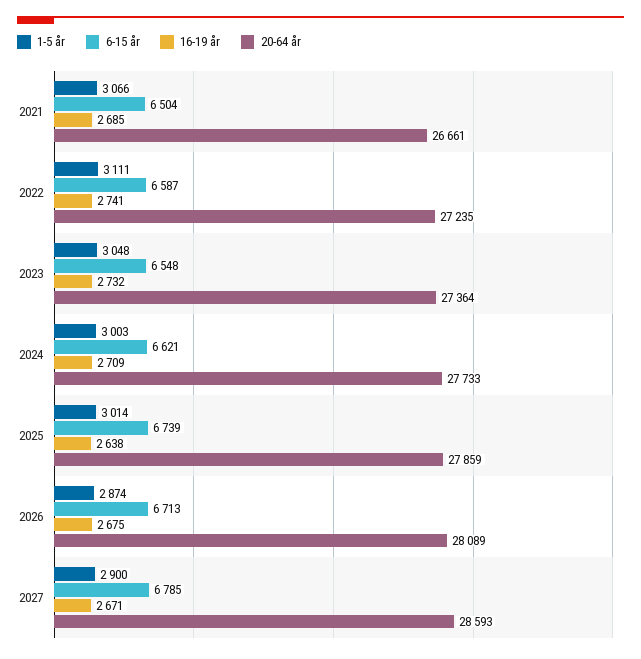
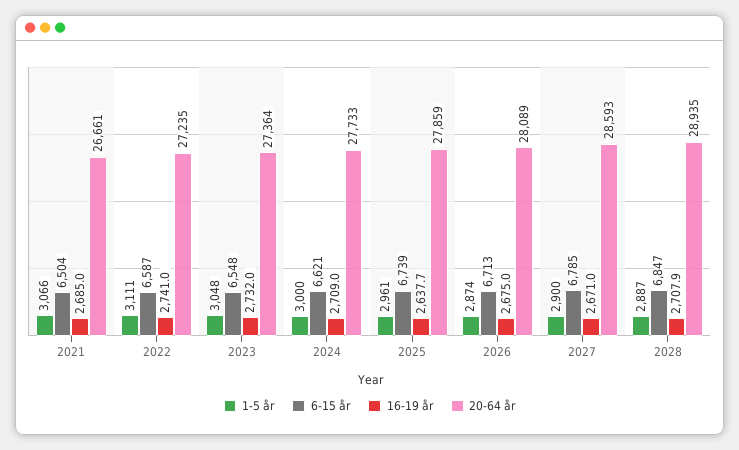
1-5 år, 2024: 3003 -> 3000
1-5 år, 2025: 3014 -> 2961
1-5 år, 2028: none -> 2887
6-15 år, 2028: none -> 6847
16-19 år, 2028: none -> 2707.9
20-64 år, 2028: none -> 28935

